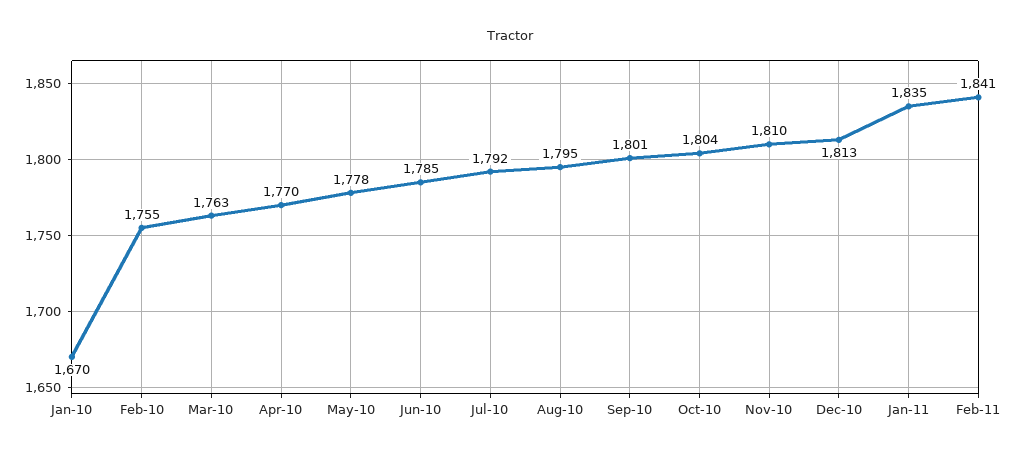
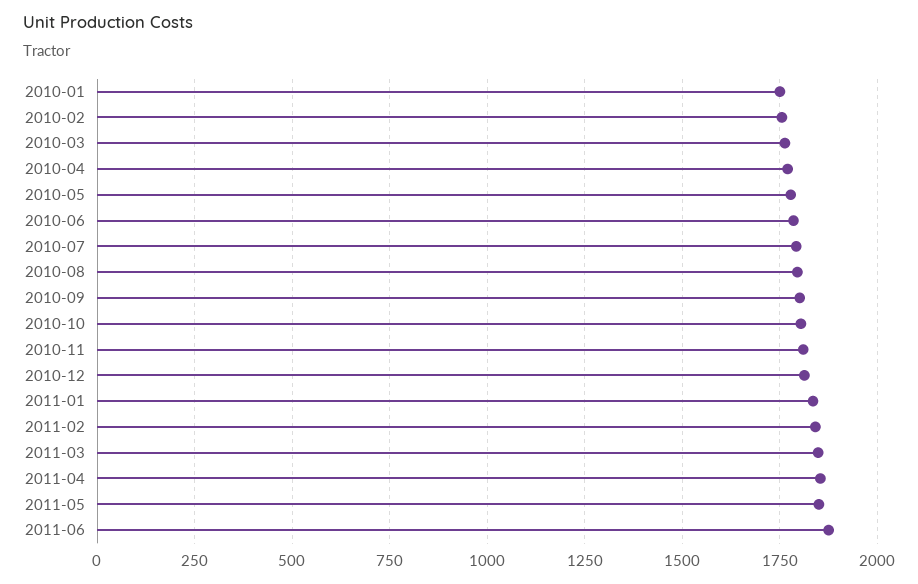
Jan-10: 1670 -> 1750
2011-03: none -> 1850
2011-04: none -> 1850
2011-05: none -> 1850
2011-06: none -> 1875

